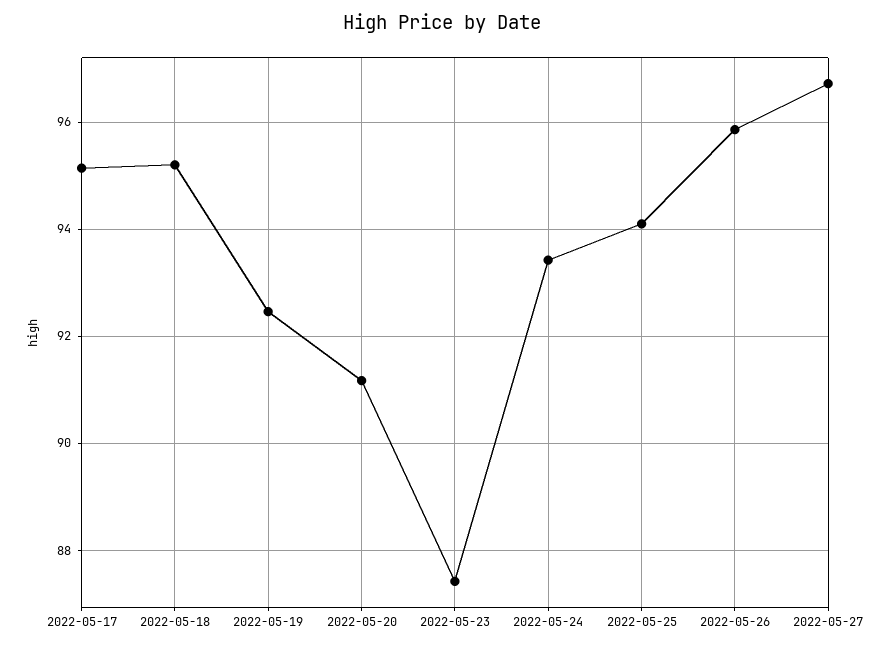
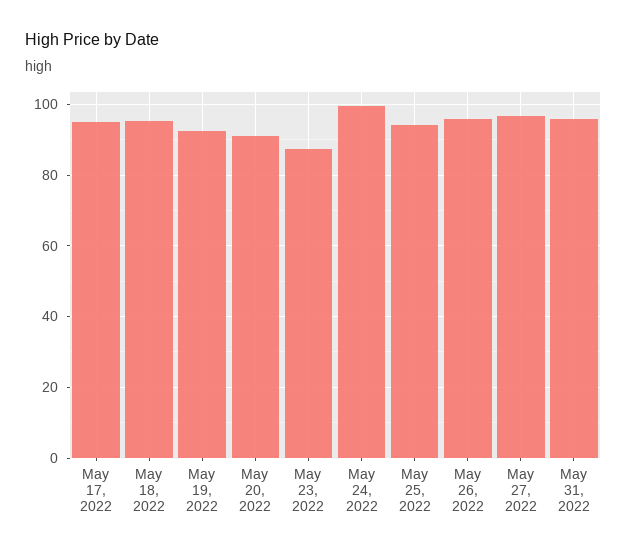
2022-05-24: 93.4 -> 100
May 31, 2022: none -> 96

